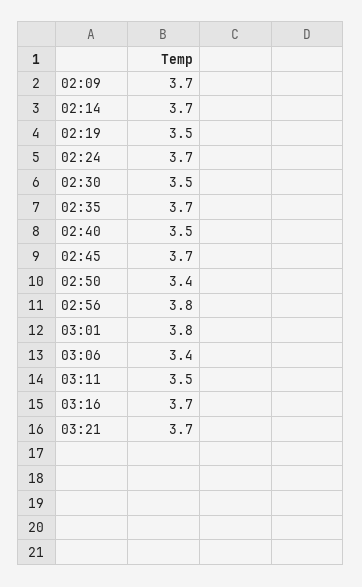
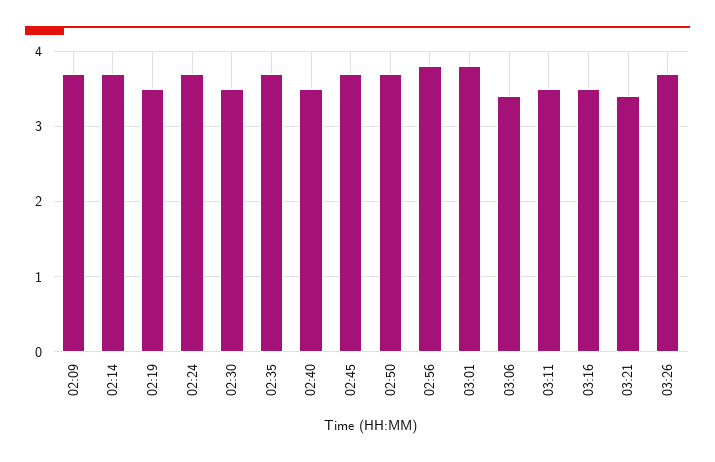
02:50: 3.4 -> 3.7
03:16: 3.7 -> 3.5
03:21: 3.7 -> 3.4
03:26: none -> 3.7

